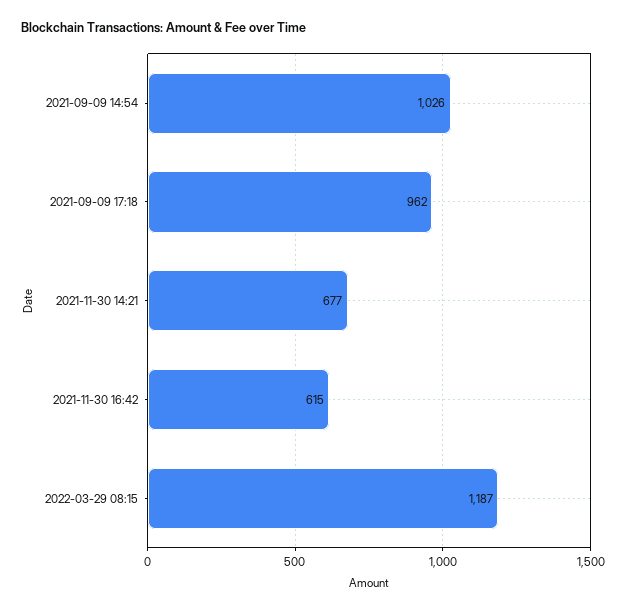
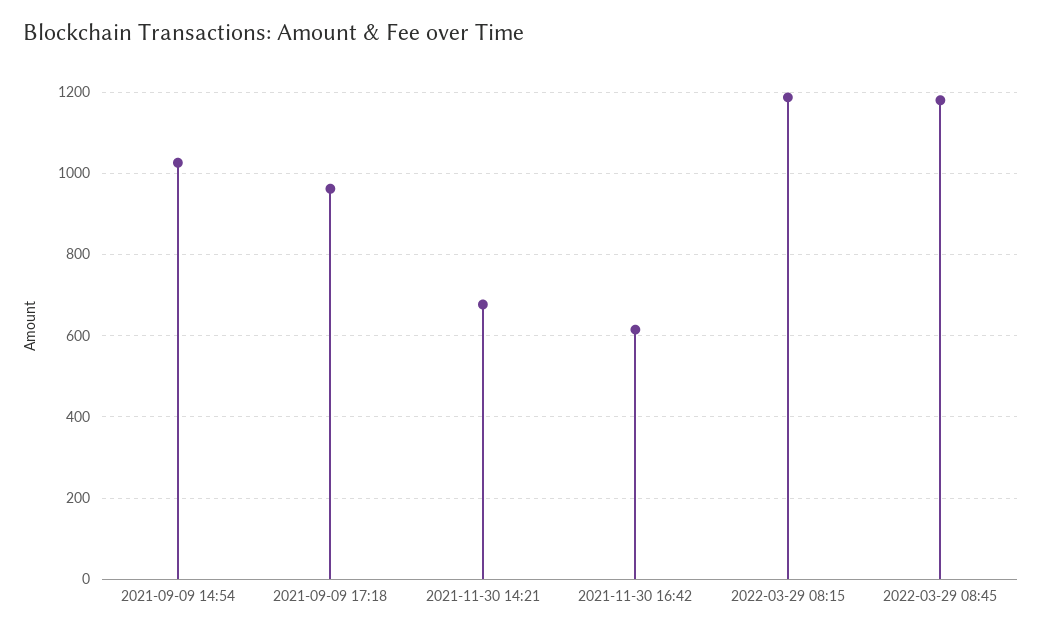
2022-03-29 08:45: none -> 1180

